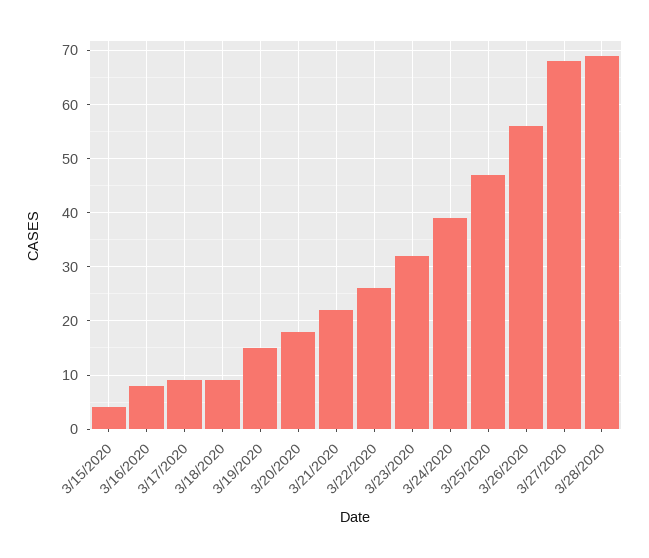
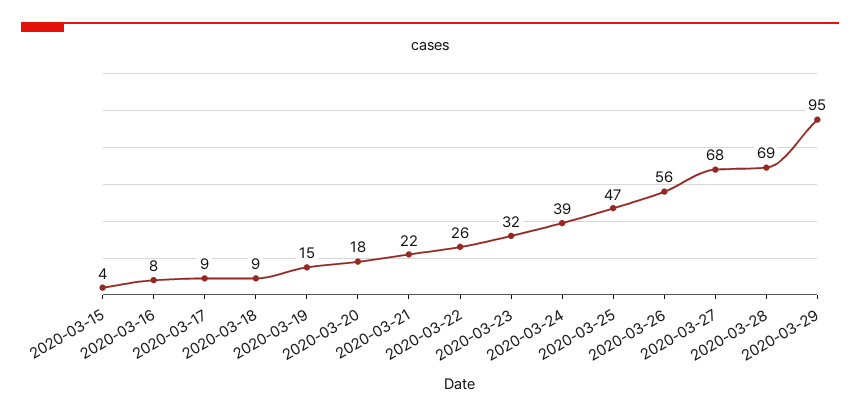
2020-03-29: none -> 95

